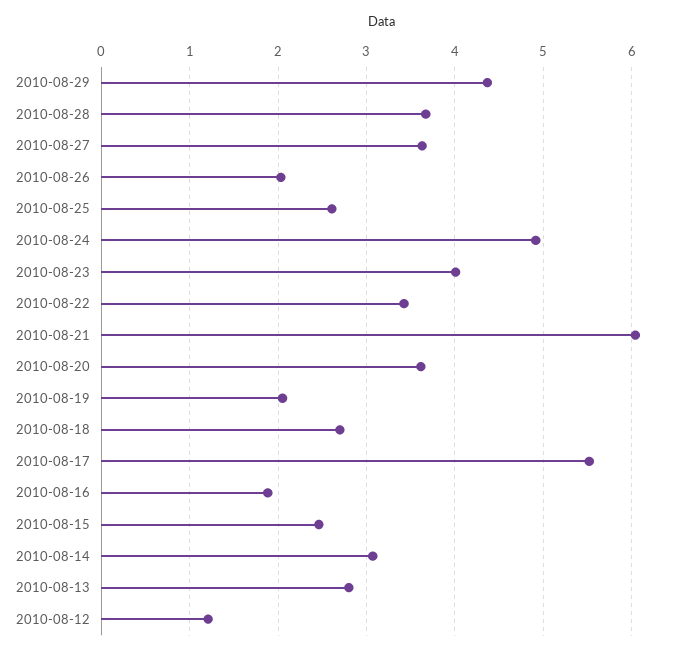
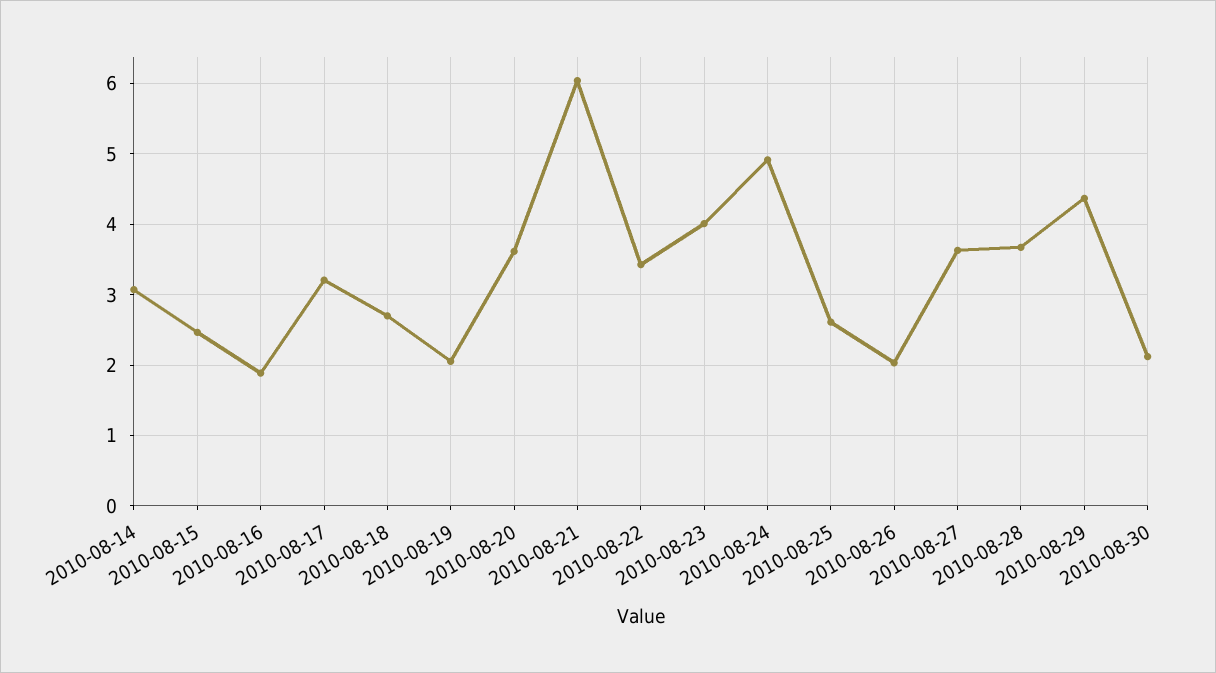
2010-08-17: 5.5 -> 3.2
2010-08-13: 2.8 -> none
2010-08-12: 1.2 -> none
2010-08-30: none -> 2.1

